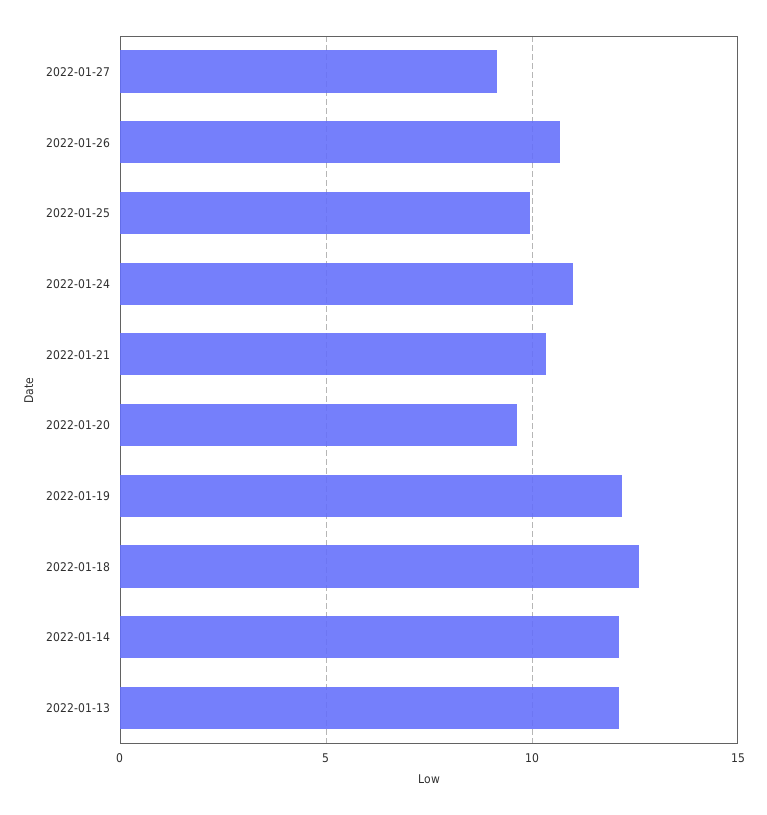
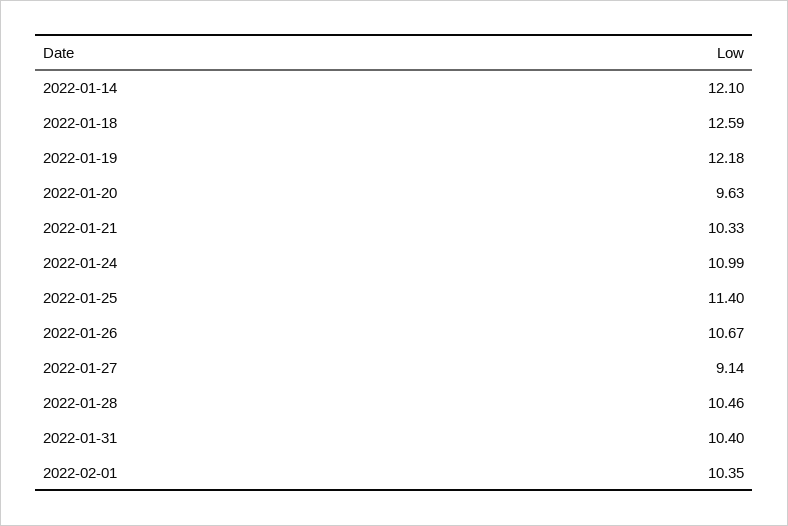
2022-01-25: 10 -> 11.4
2022-01-13: 12 -> none
2022-01-28: none -> 10.46
2022-01-31: none -> 10.4
2022-02-01: none -> 10.35

